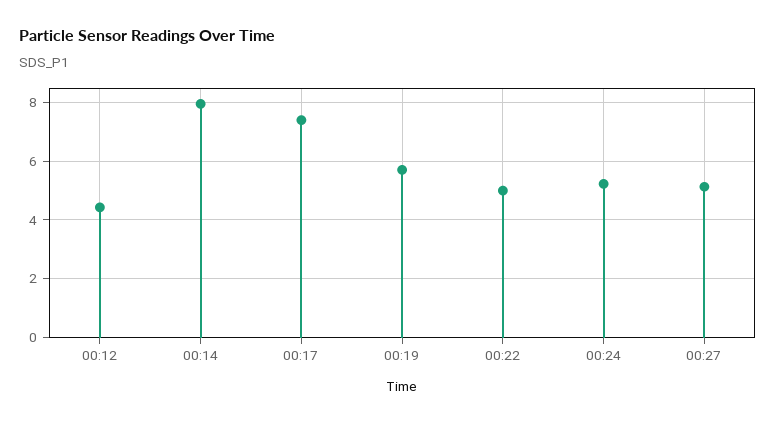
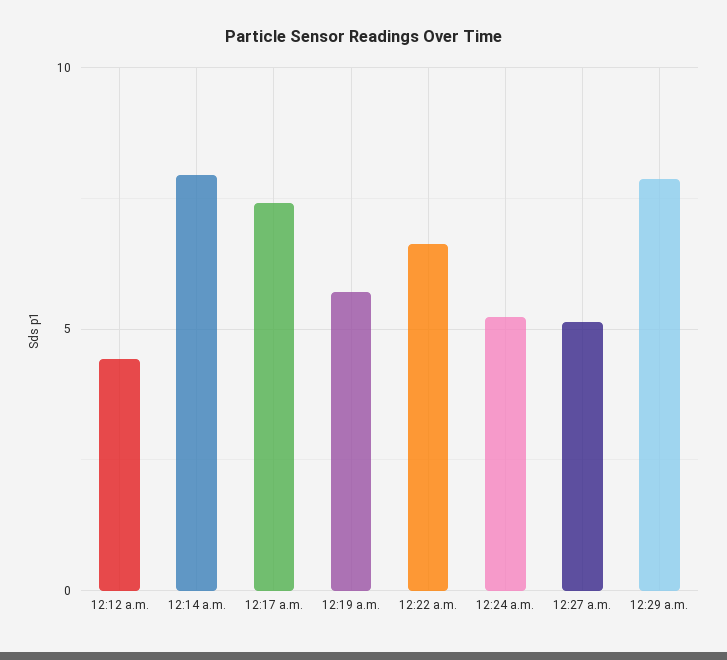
00:22: 5 -> 6.5
12:29 a.m.: none -> 8

